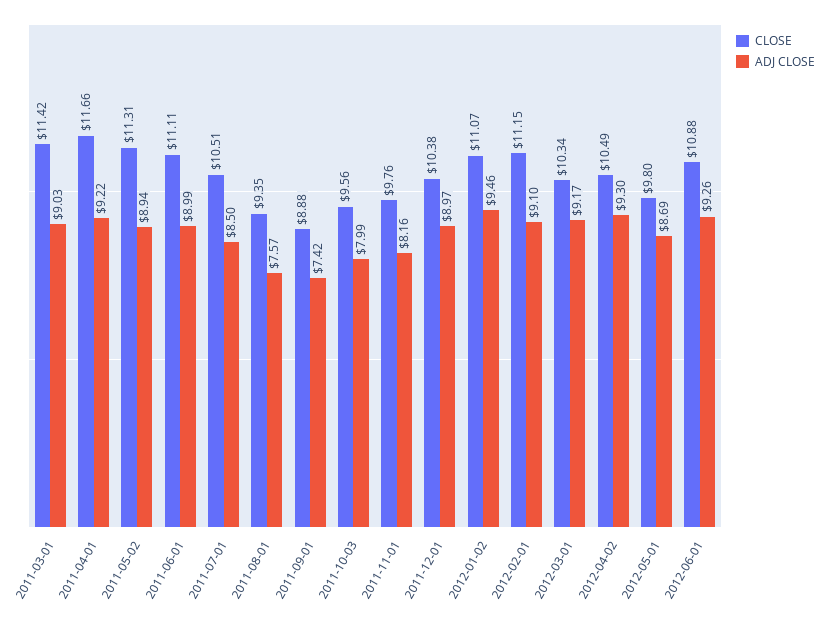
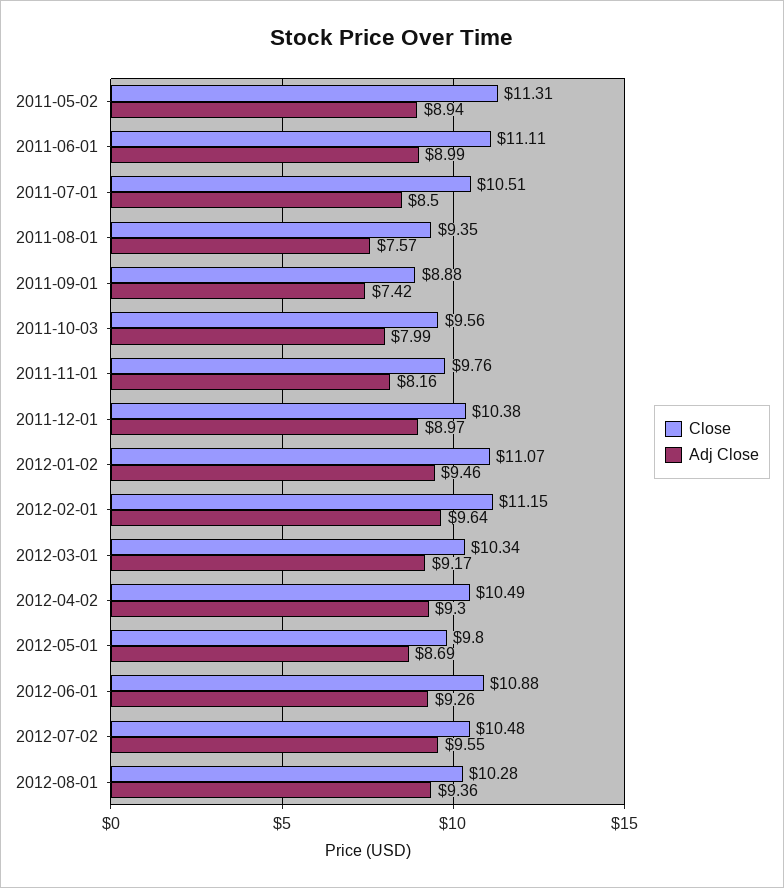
CLOSE, 2011-03-01: 11.42 -> none
ADJ CLOSE, 2011-03-01: 9.03 -> none
CLOSE, 2011-04-01: 11.66 -> none
ADJ CLOSE, 2011-04-01: 9.22 -> none
ADJ CLOSE, 2012-02-01: 9.1 -> 9.64
CLOSE, 2012-07-02: none -> 10.48
ADJ CLOSE, 2012-07-02: none -> 9.55
CLOSE, 2012-08-01: none -> 10.28
ADJ CLOSE, 2012-08-01: none -> 9.36

